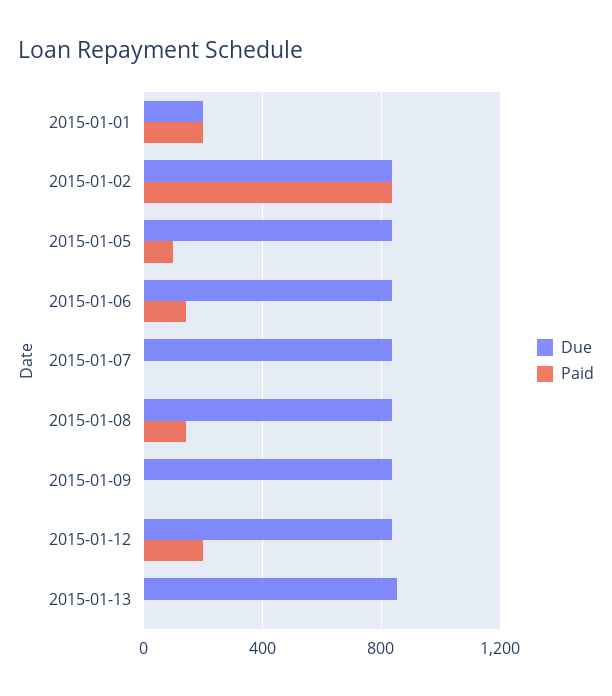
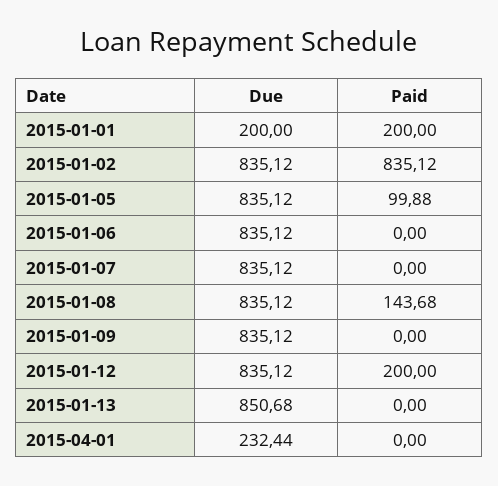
Paid, 2015-01-06: 150 -> 0
Due, 2015-04-01: none -> 232.44
Paid, 2015-04-01: none -> 0

